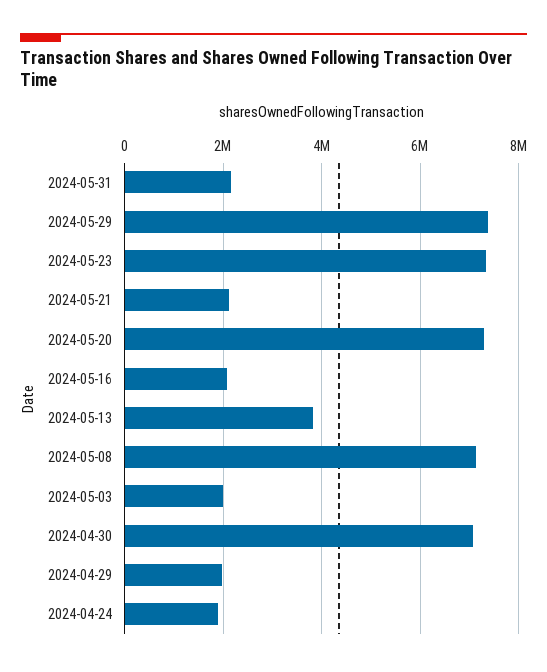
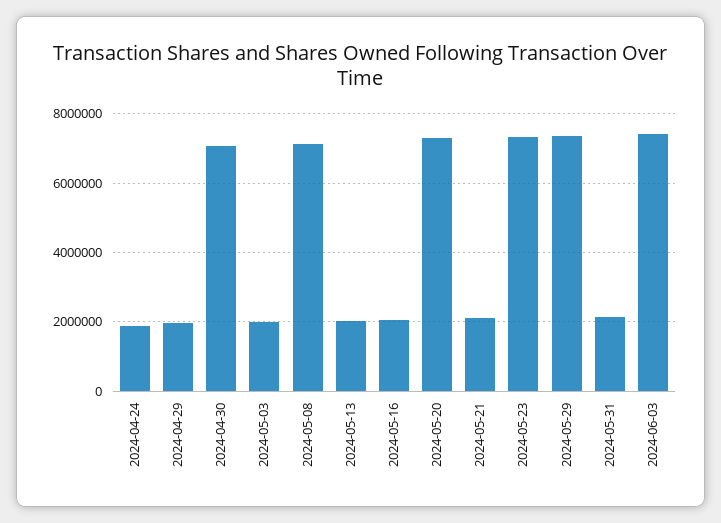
2024-05-13: 3800000 -> 2000000
2024-06-03: none -> 7400000

